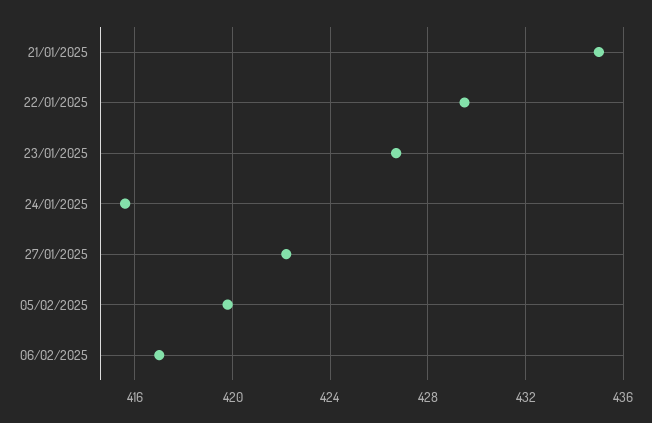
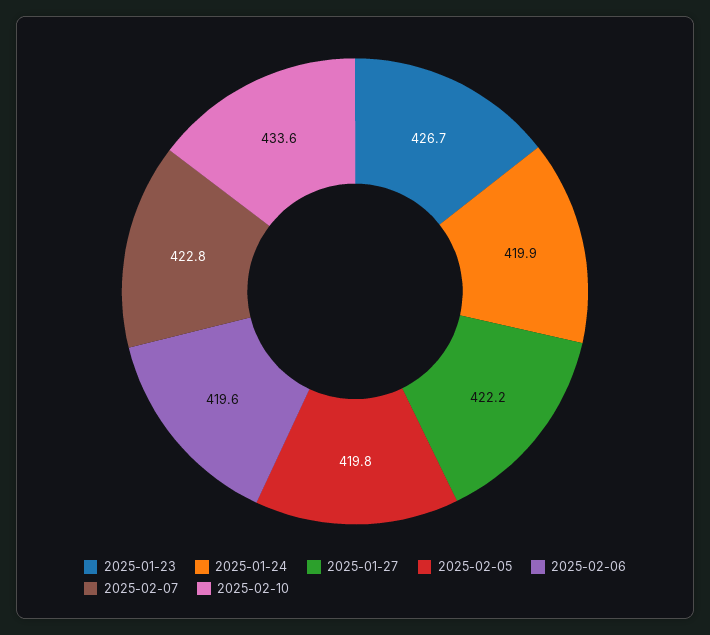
21/01/2025: 435 -> none
22/01/2025: 429.5 -> none
24/01/2025: 415.5 -> 419.9
06/02/2025: 417 -> 419.6
2025-02-07: none -> 422.8
2025-02-10: none -> 433.6

